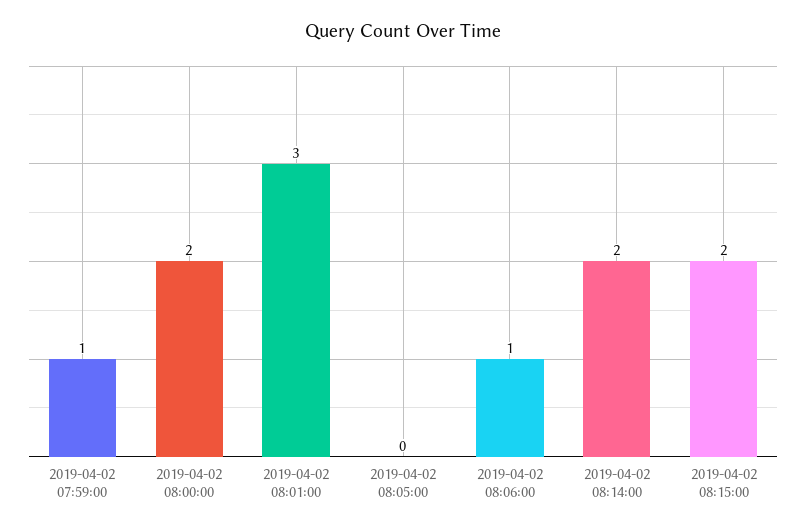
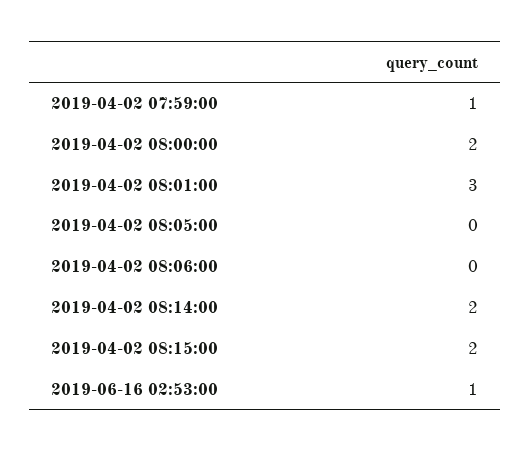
2019-04-02 08:06:00: 1 -> 0
2019-06-16 02:53:00: none -> 1

